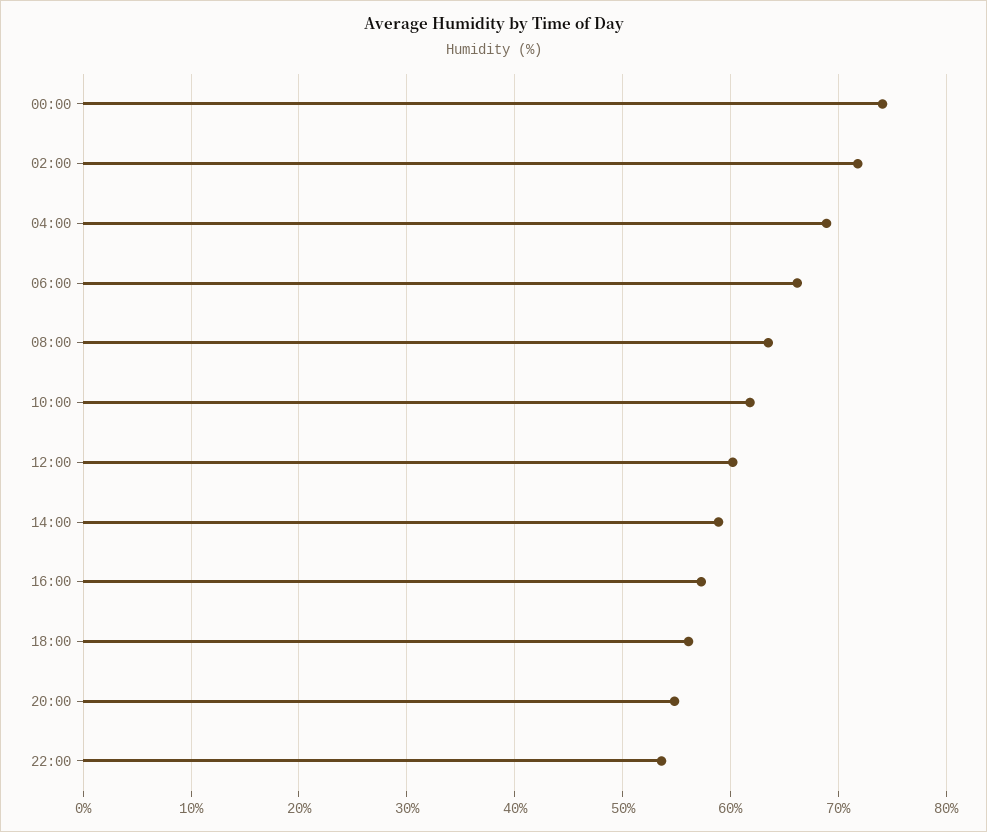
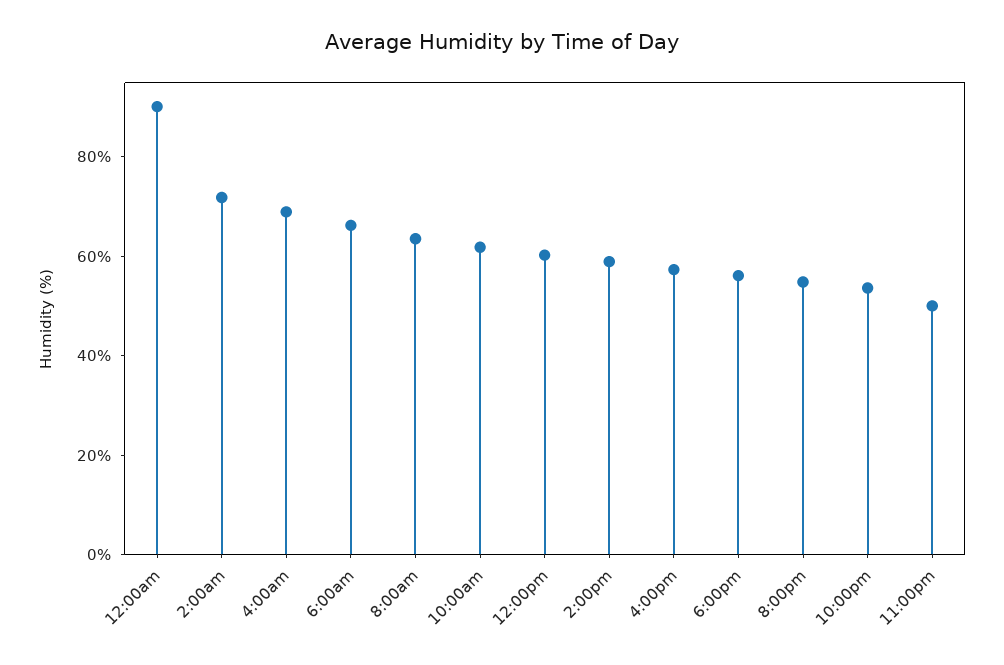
00:00: 74 -> 90
11:00pm: none -> 50

